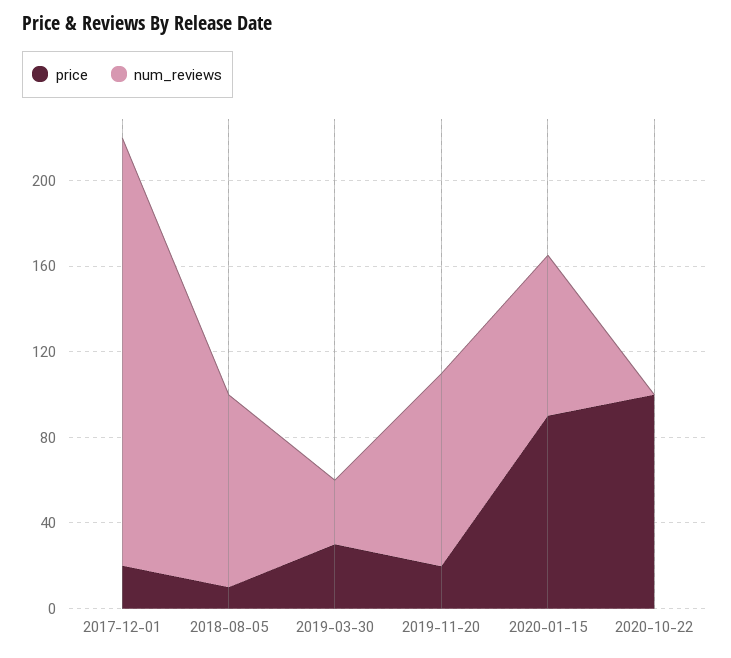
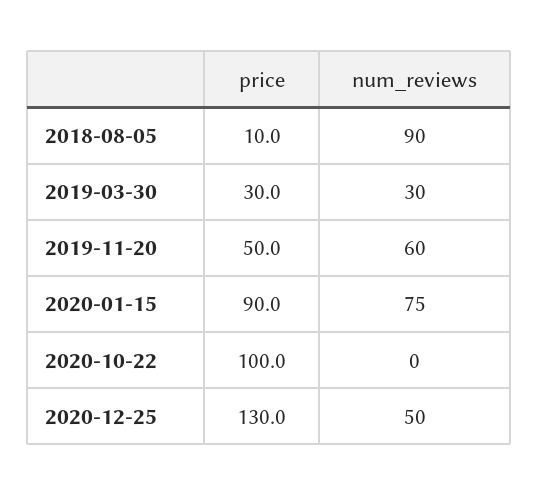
price, 2017-12-01: 20 -> none
num_reviews, 2017-12-01: 200 -> none
price, 2019-11-20: 20 -> 50
num_reviews, 2019-11-20: 90 -> 60
price, 2020-12-25: none -> 130
num_reviews, 2020-12-25: none -> 50

